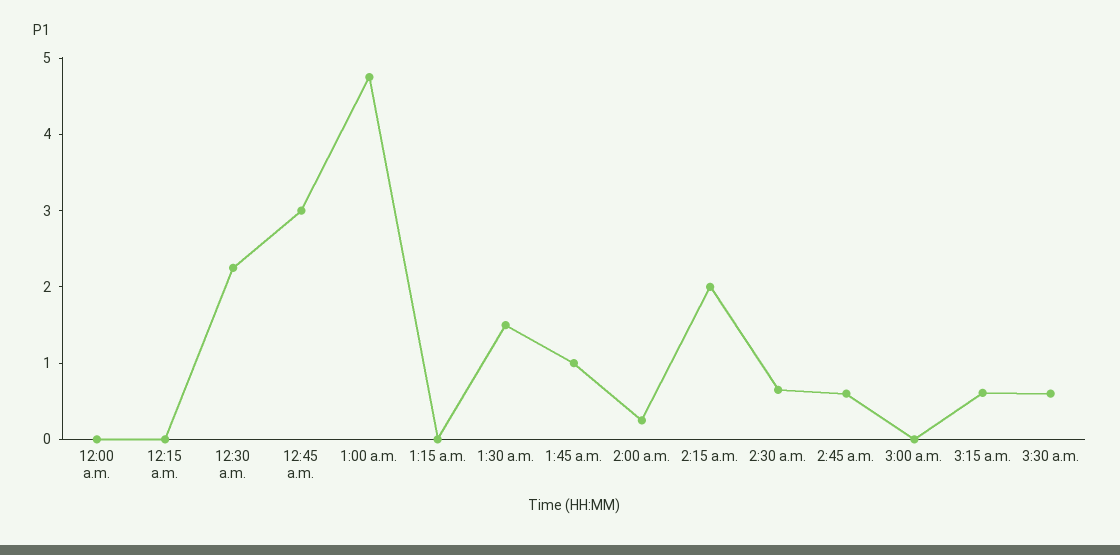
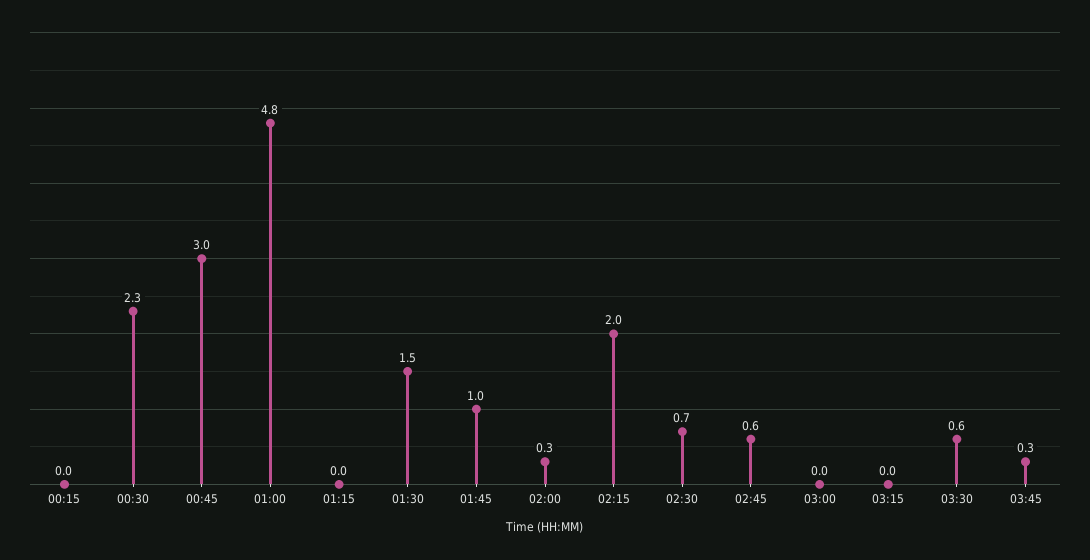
12:00 a.m.: 0 -> none
3:15 a.m.: 0.6 -> 0
03:45: none -> 0.3

